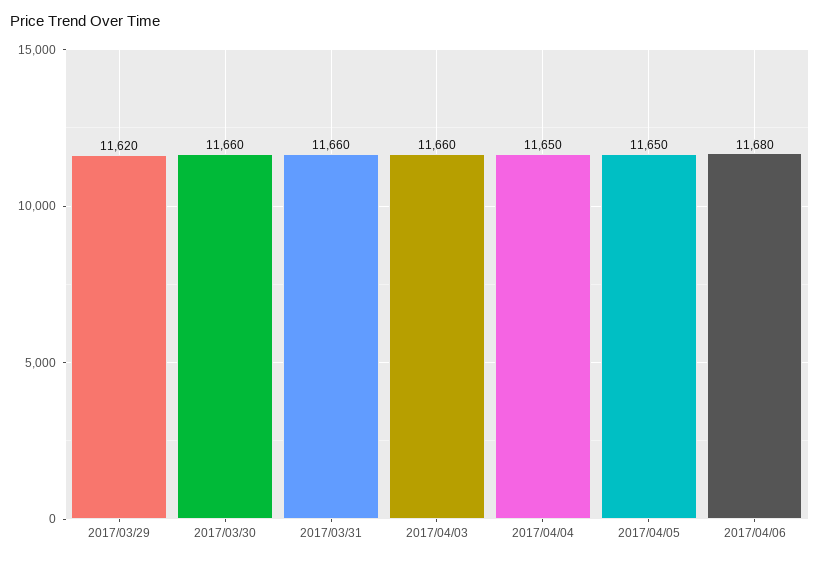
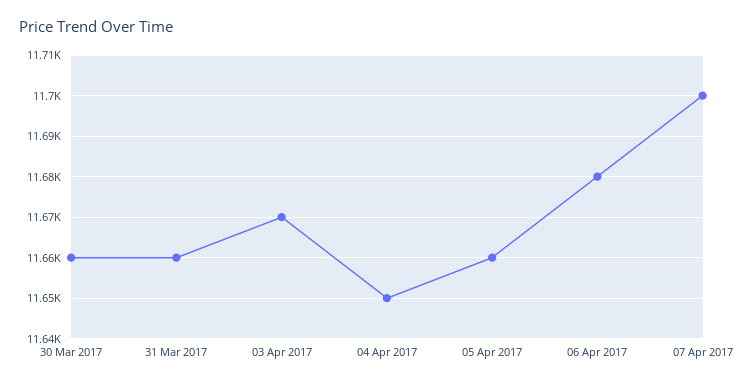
2017/03/29: 11620 -> none
2017/04/03: 11660 -> 11670
2017/04/05: 11650 -> 11660
07 Apr 2017: none -> 11700

